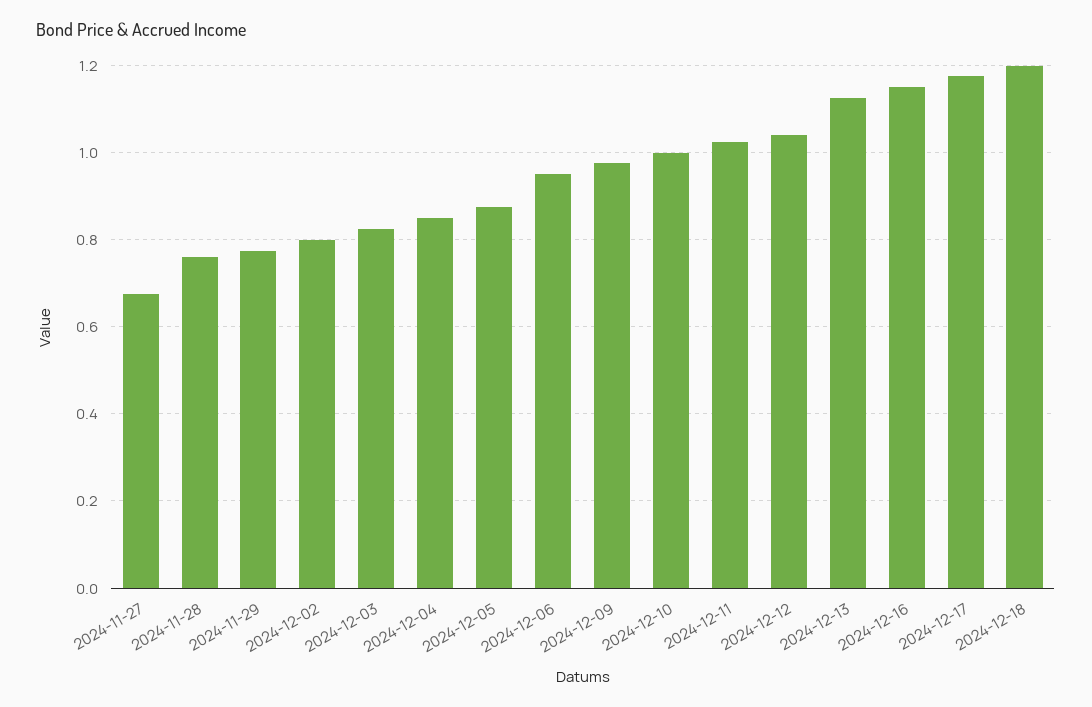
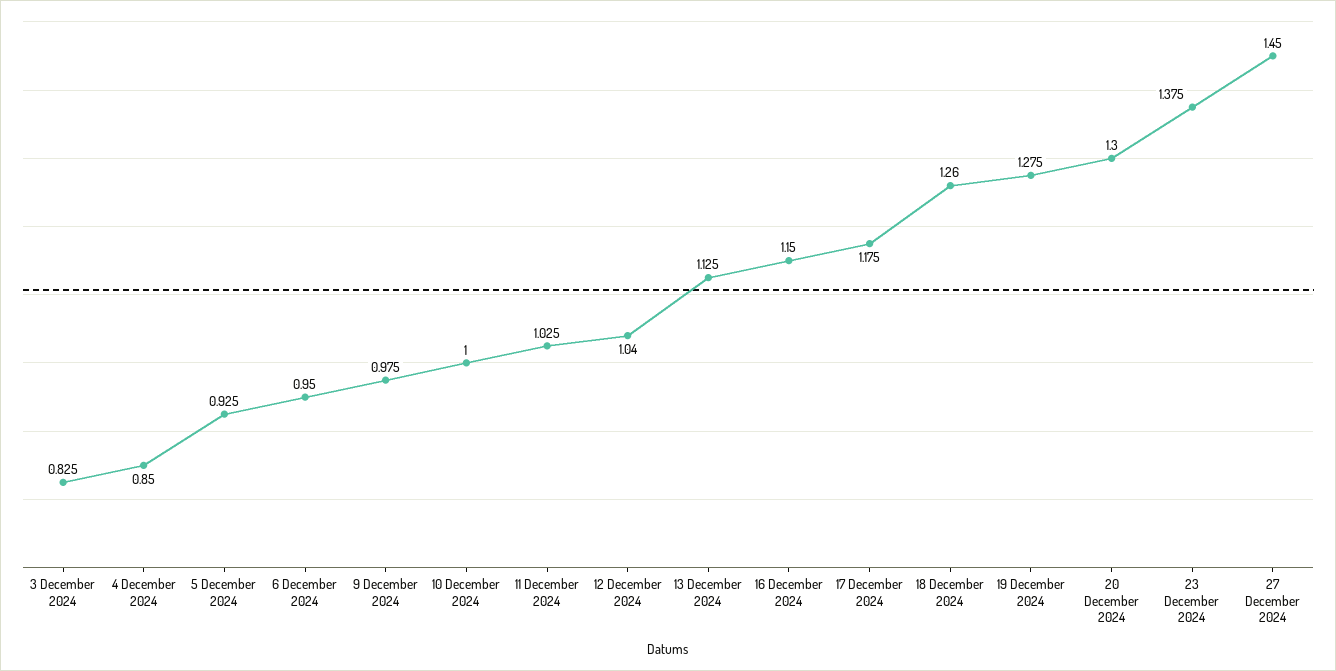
2024-11-27: 0.68 -> none
2024-11-28: 0.76 -> none
2024-11-29: 0.78 -> none
2024-12-02: 0.8 -> none
2024-12-05: 0.88 -> 0.925
2024-12-18: 1.2 -> 1.26
19 December 2024: none -> 1.275
20 December 2024: none -> 1.3
23 December 2024: none -> 1.375
27 December 2024: none -> 1.45

